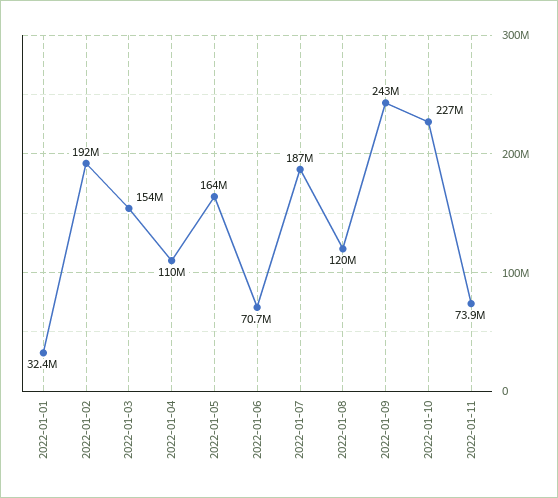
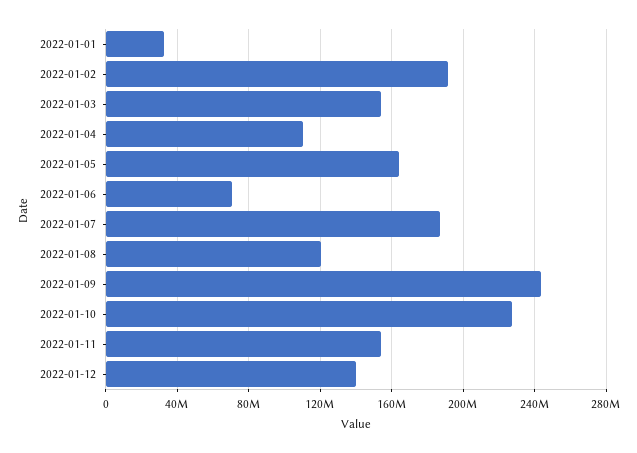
2022-01-11: 73900000 -> 155000000
2022-01-12: none -> 140000000

